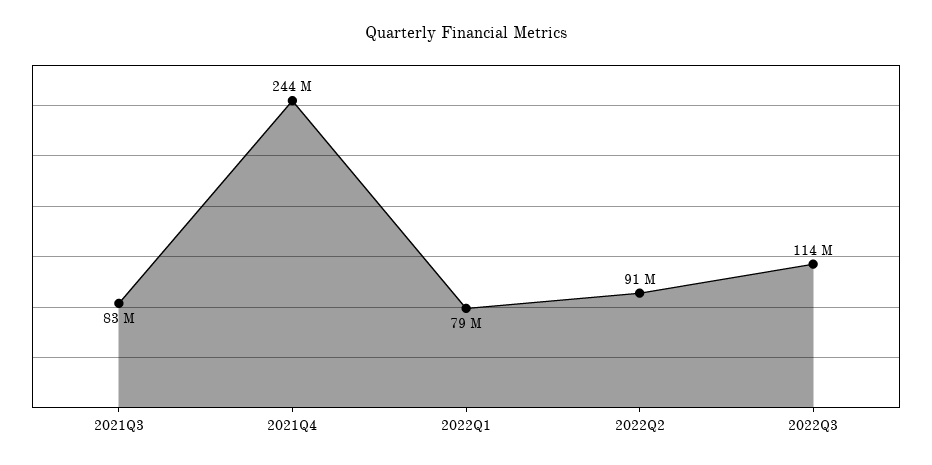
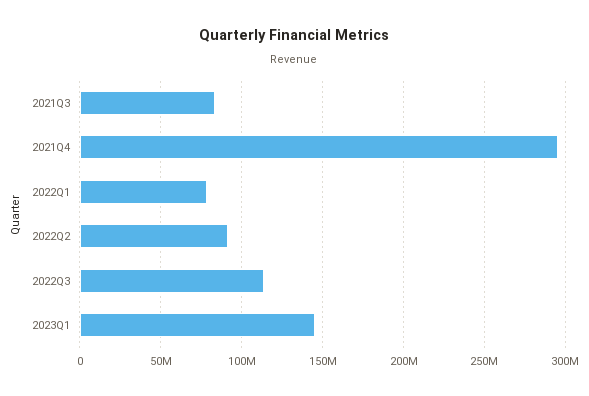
2021Q4: 244000000 -> 295000000
2023Q1: none -> 145000000

